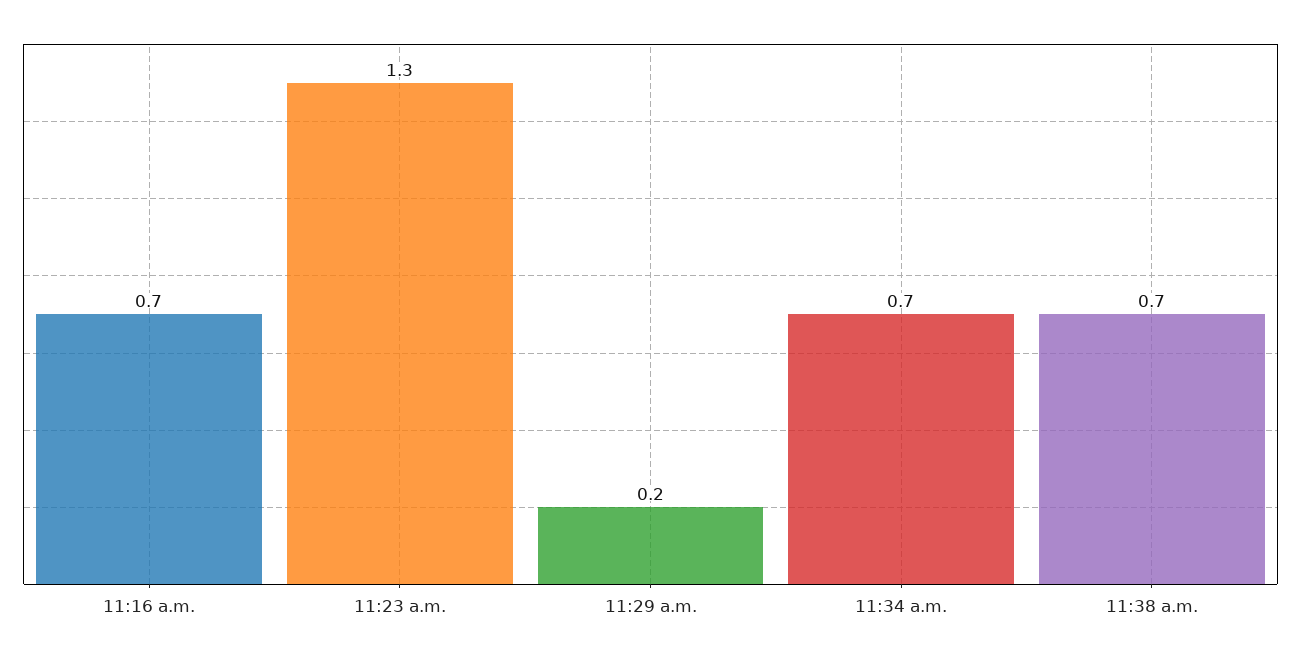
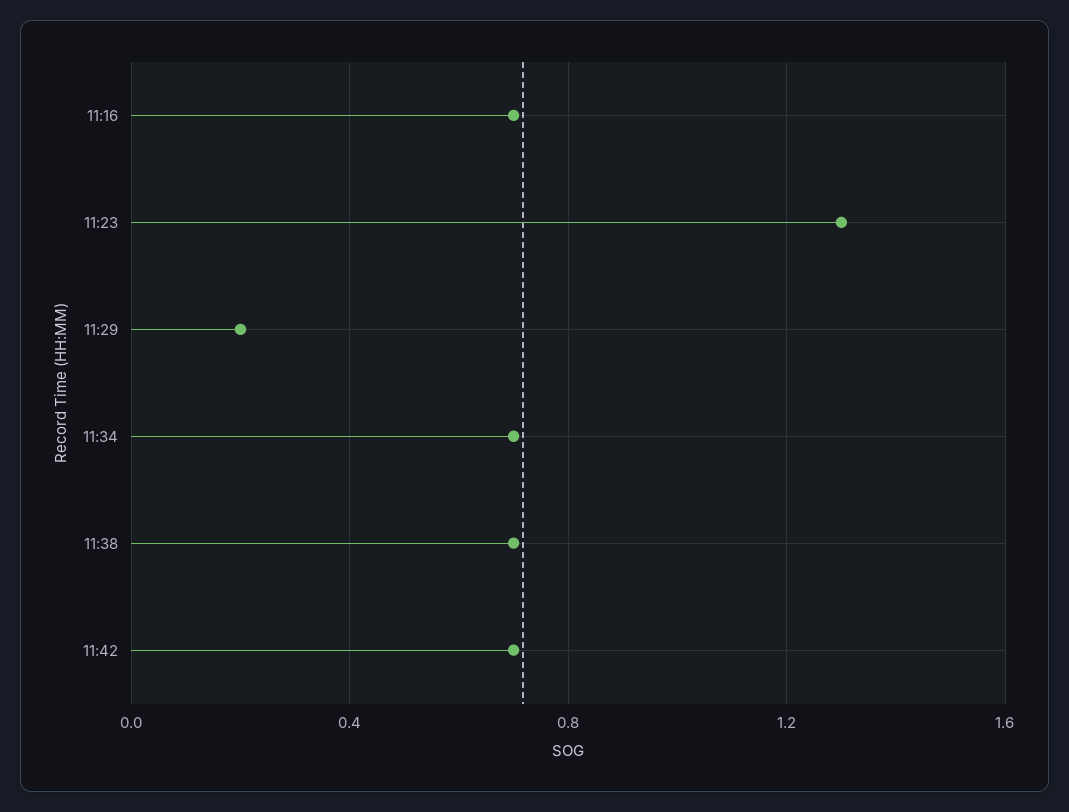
11:42: none -> 0.7

